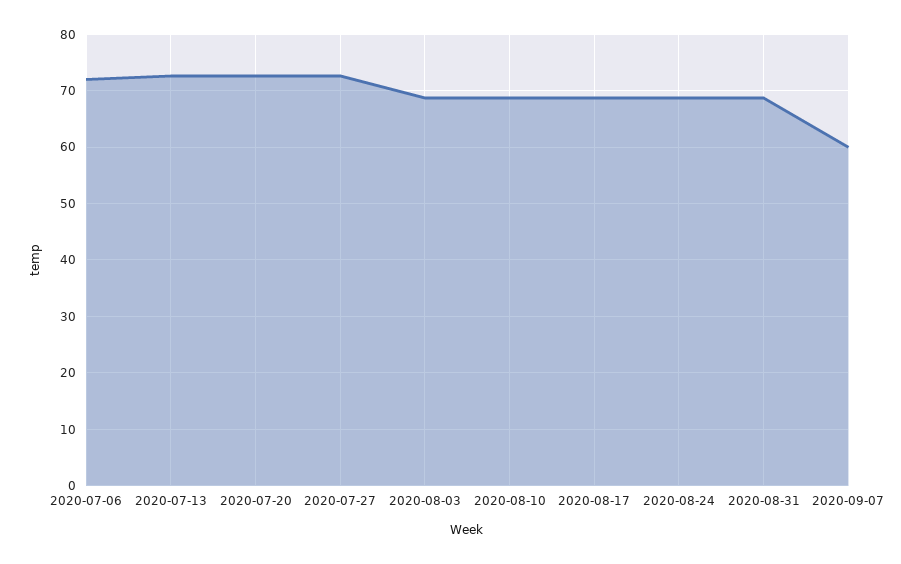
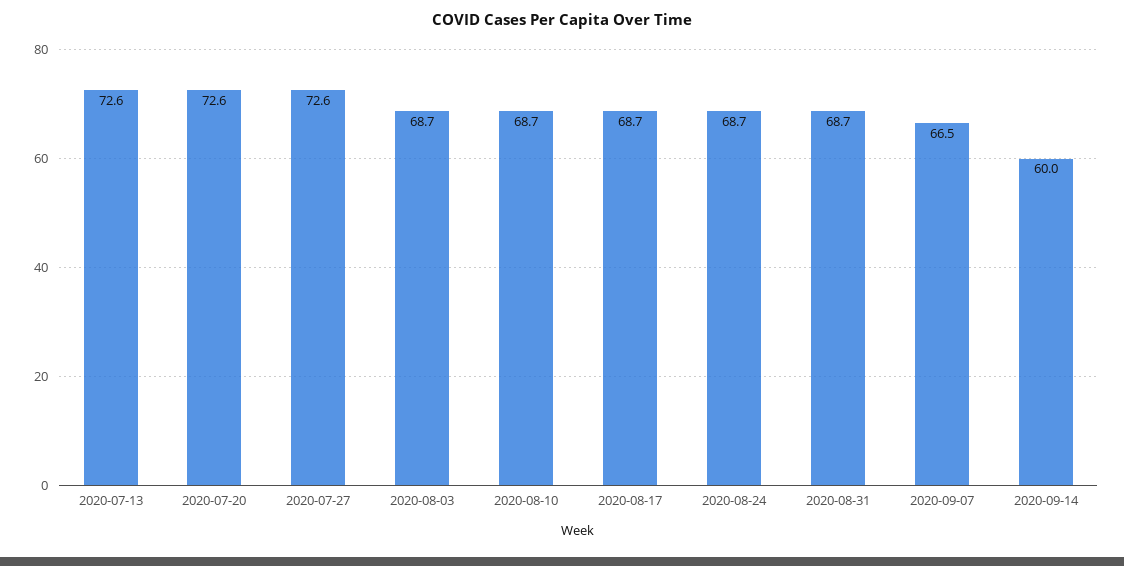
2020-07-06: 72 -> none
2020-09-07: 60 -> 66.5
2020-09-14: none -> 60

